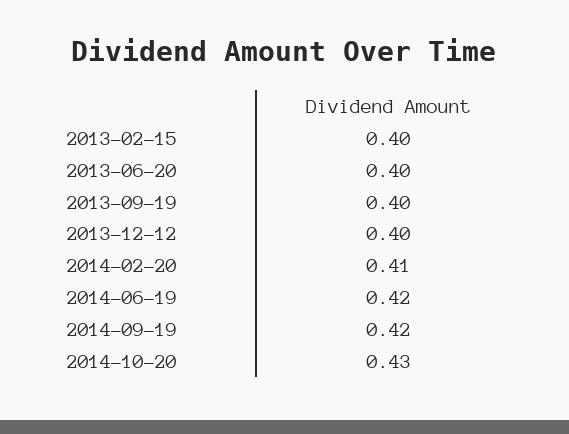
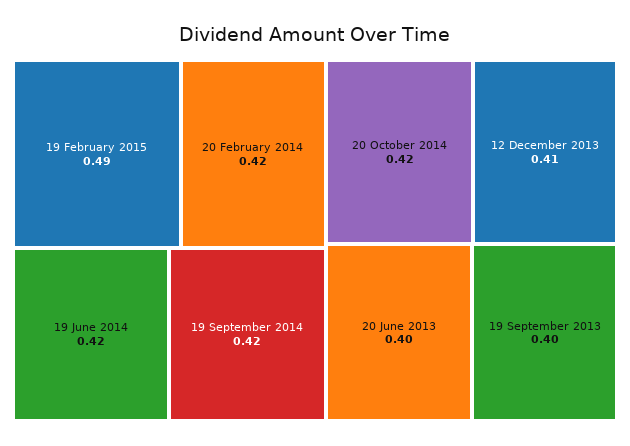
2013-02-15: 0.4 -> none
2013-12-12: 0.4 -> 0.41
2014-02-20: 0.41 -> 0.42
2014-10-20: 0.43 -> 0.42
19 February 2015: none -> 0.49

